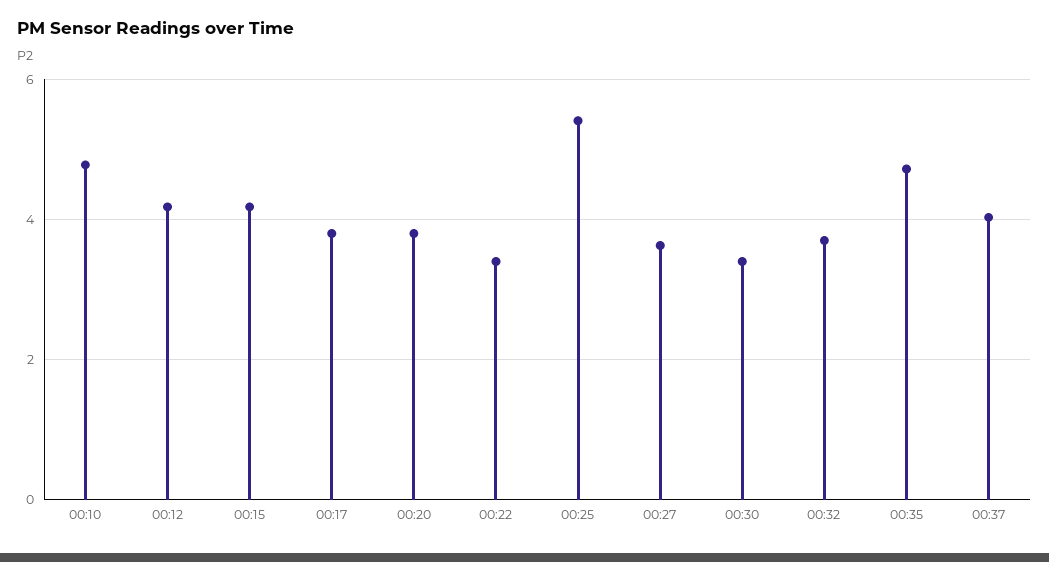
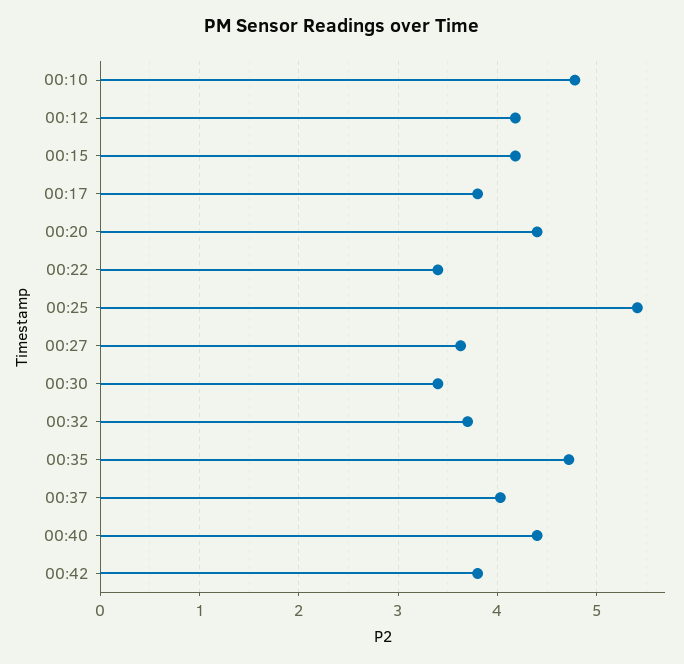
00:20: 3.8 -> 4.4
00:40: none -> 4.4
00:42: none -> 3.8

